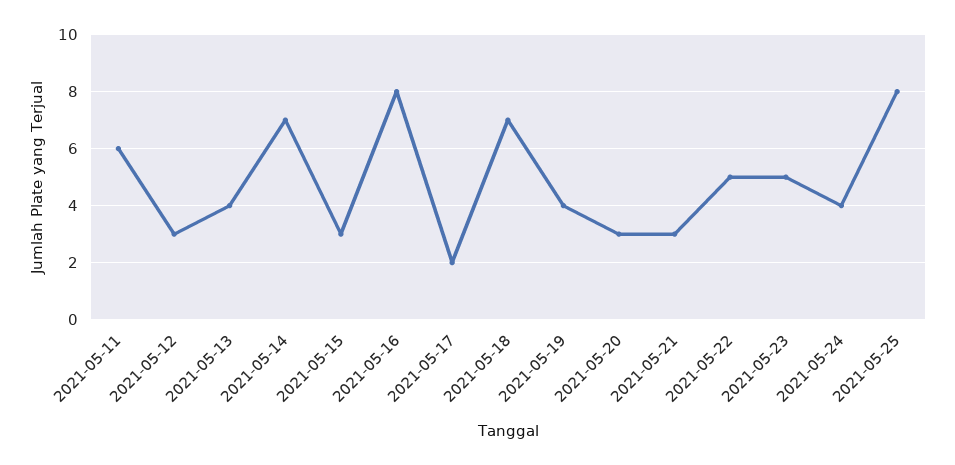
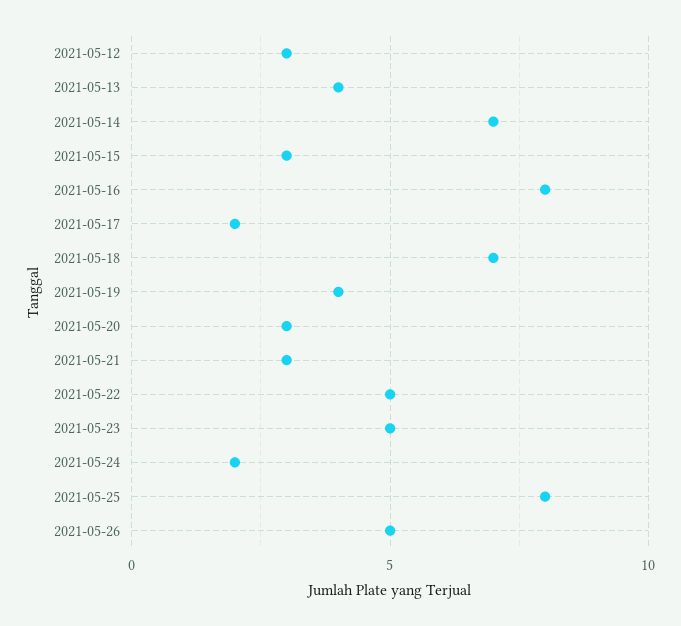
2021-05-11: 6 -> none
2021-05-24: 4 -> 2
2021-05-26: none -> 5

